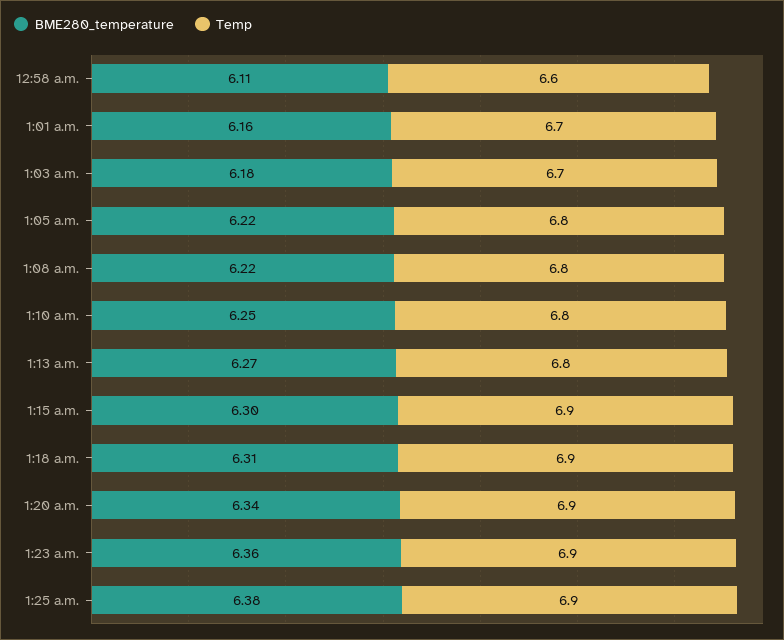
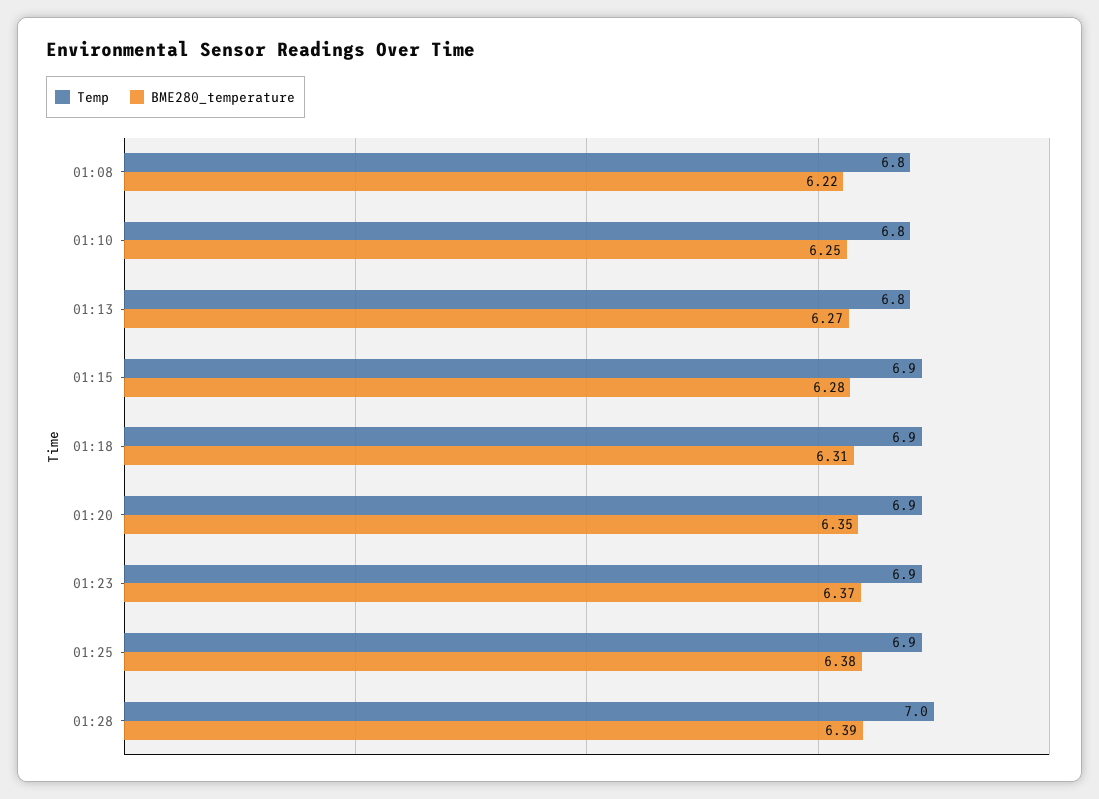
BME280_temperature, 12:58 a.m.: 6.11 -> none
Temp, 12:58 a.m.: 6.6 -> none
BME280_temperature, 1:01 a.m.: 6.16 -> none
Temp, 1:01 a.m.: 6.7 -> none
BME280_temperature, 1:03 a.m.: 6.18 -> none
Temp, 1:03 a.m.: 6.7 -> none
BME280_temperature, 1:05 a.m.: 6.22 -> none
Temp, 1:05 a.m.: 6.8 -> none
BME280_temperature, 1:15 a.m.: 6.3 -> 6.28
BME280_temperature, 1:20 a.m.: 6.34 -> 6.35
BME280_temperature, 1:23 a.m.: 6.36 -> 6.37
Temp, 01:28: none -> 7
BME280_temperature, 01:28: none -> 6.39

